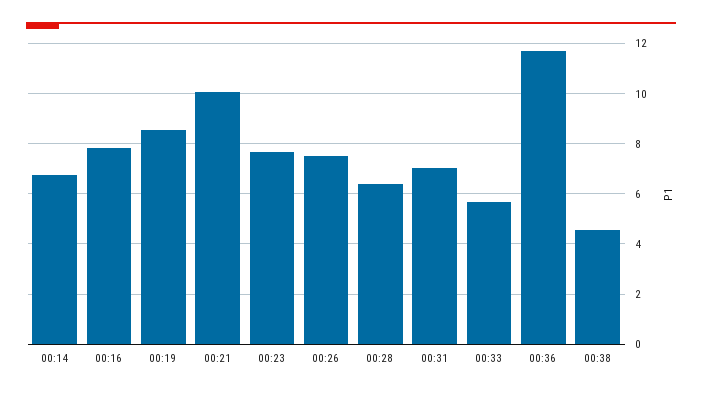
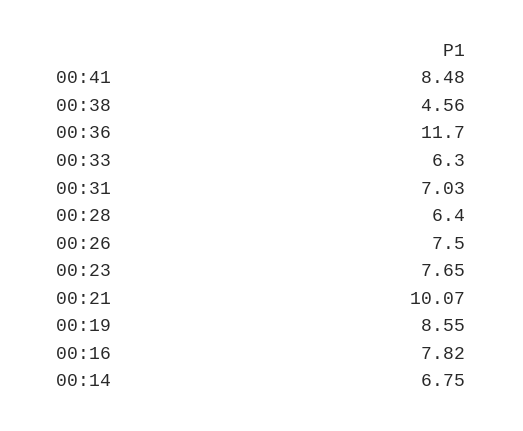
00:33: 5.75 -> 6.3
00:41: none -> 8.48

